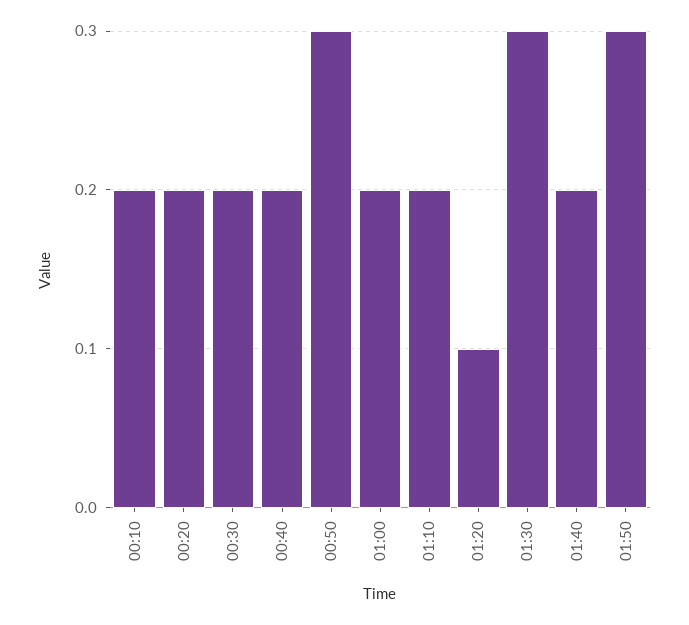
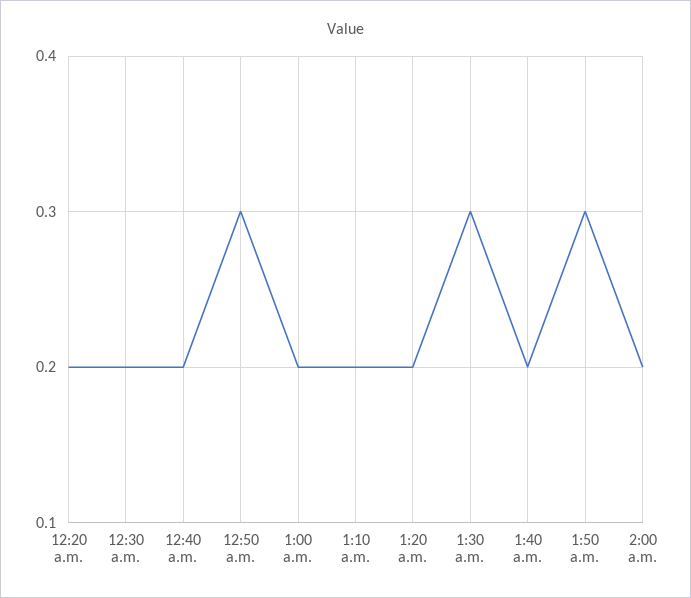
00:10: 0.2 -> none
01:20: 0.1 -> 0.2
2:00 a.m.: none -> 0.2

